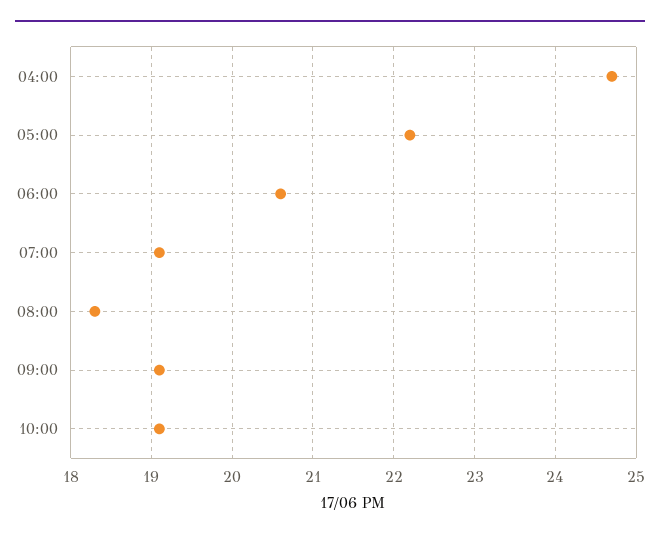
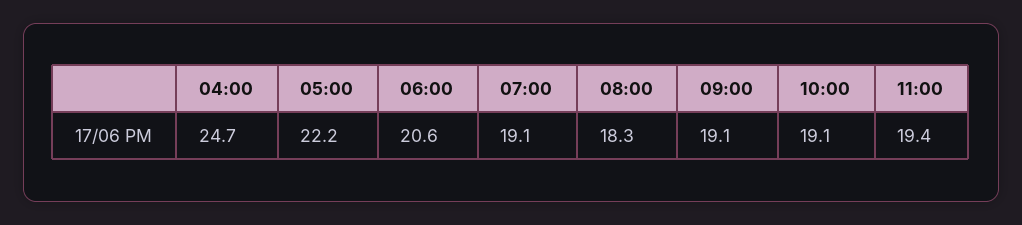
11:00: none -> 19.4

